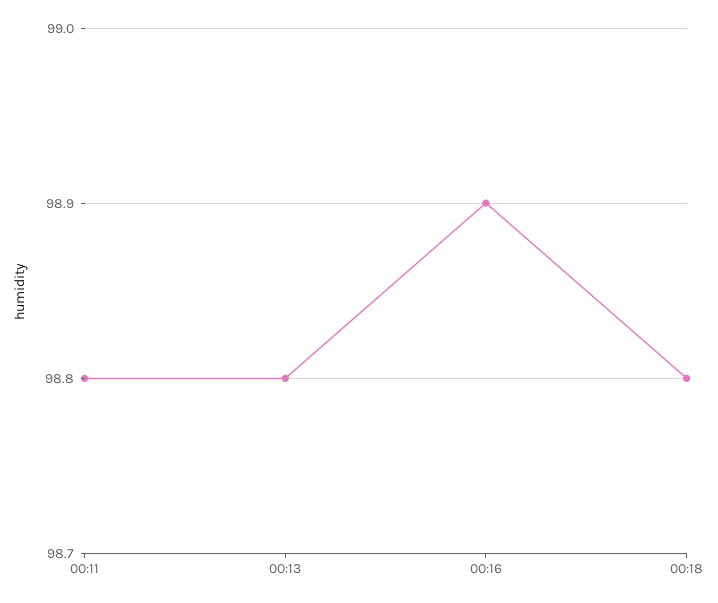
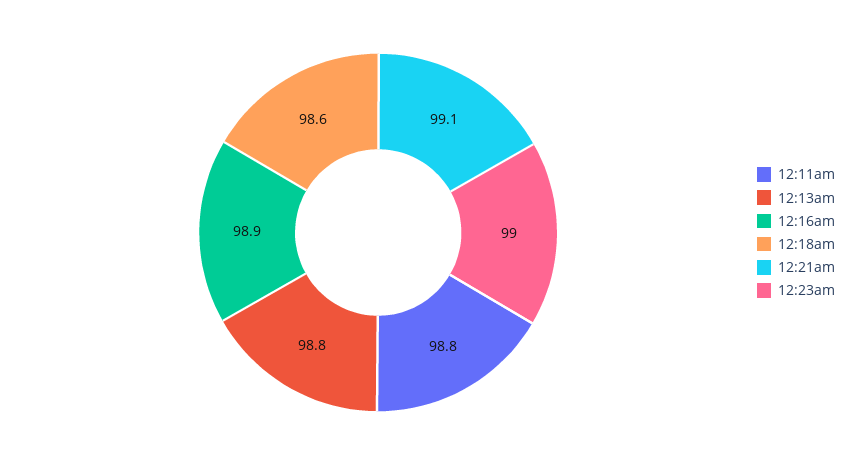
00:18: 98.8 -> 98.6
12:21am: none -> 99.1
12:23am: none -> 99

